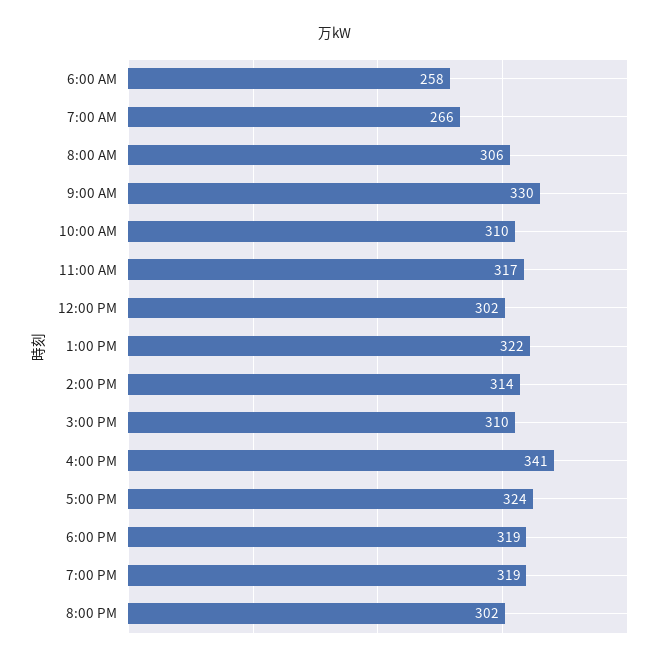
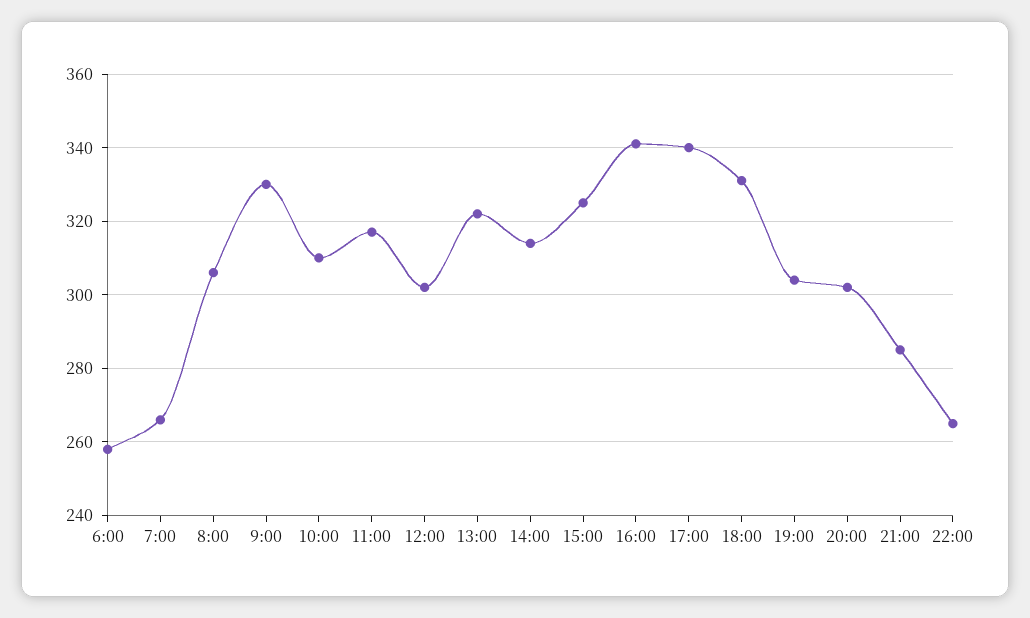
3:00 PM: 310 -> 325
5:00 PM: 324 -> 340
6:00 PM: 319 -> 330
7:00 PM: 319 -> 305
21:00: none -> 285
22:00: none -> 265

